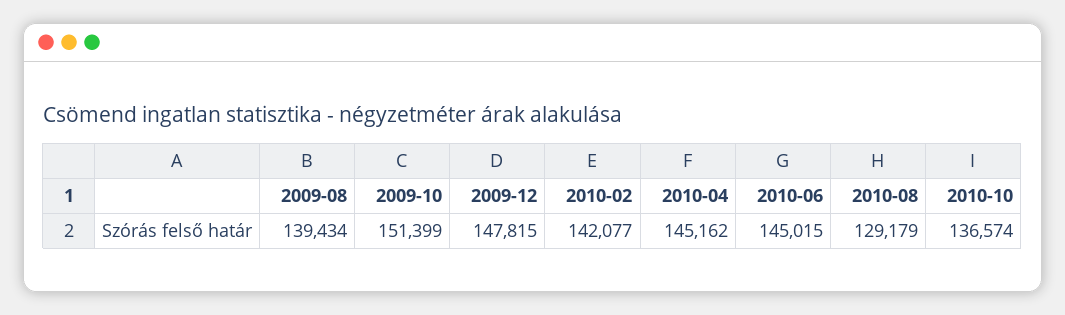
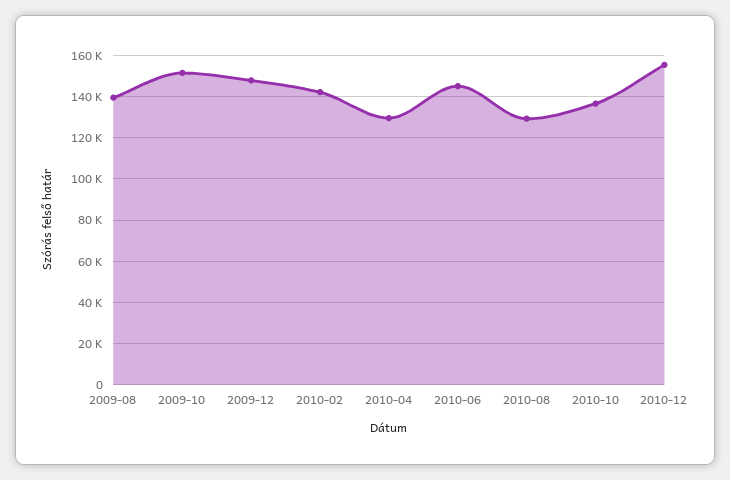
2010-04: 145162 -> 130000
2010-12: none -> 155000

